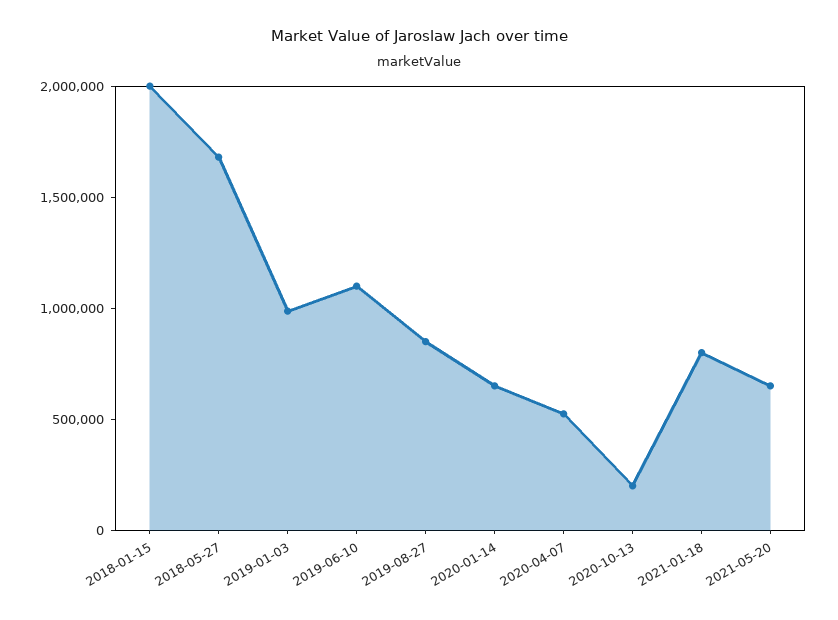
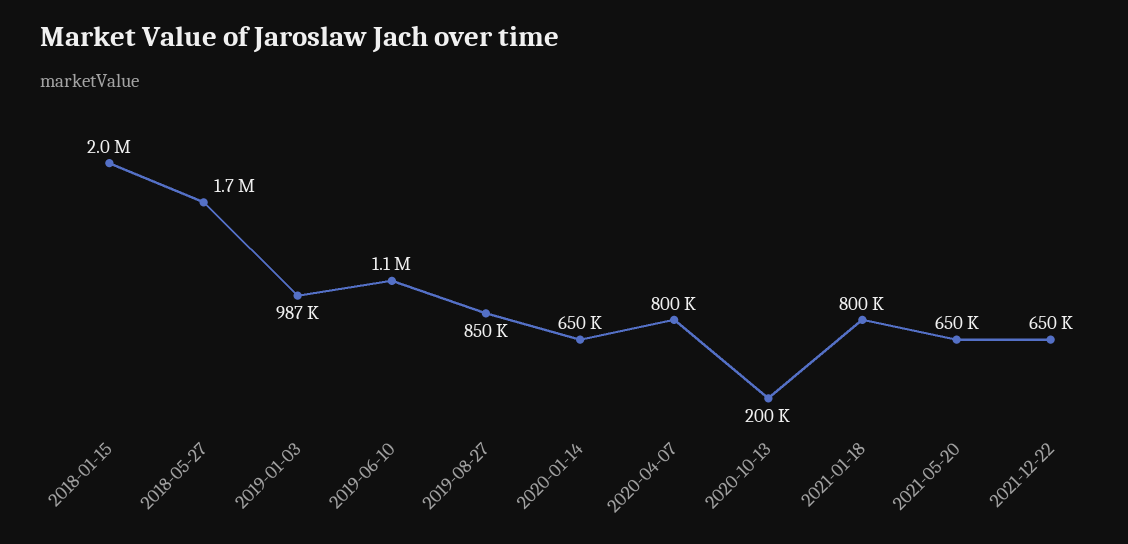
2020-04-07: 500000 -> 800000
2021-12-22: none -> 650000

